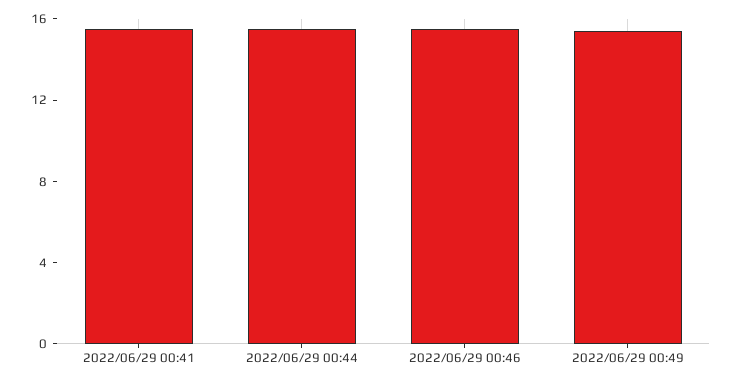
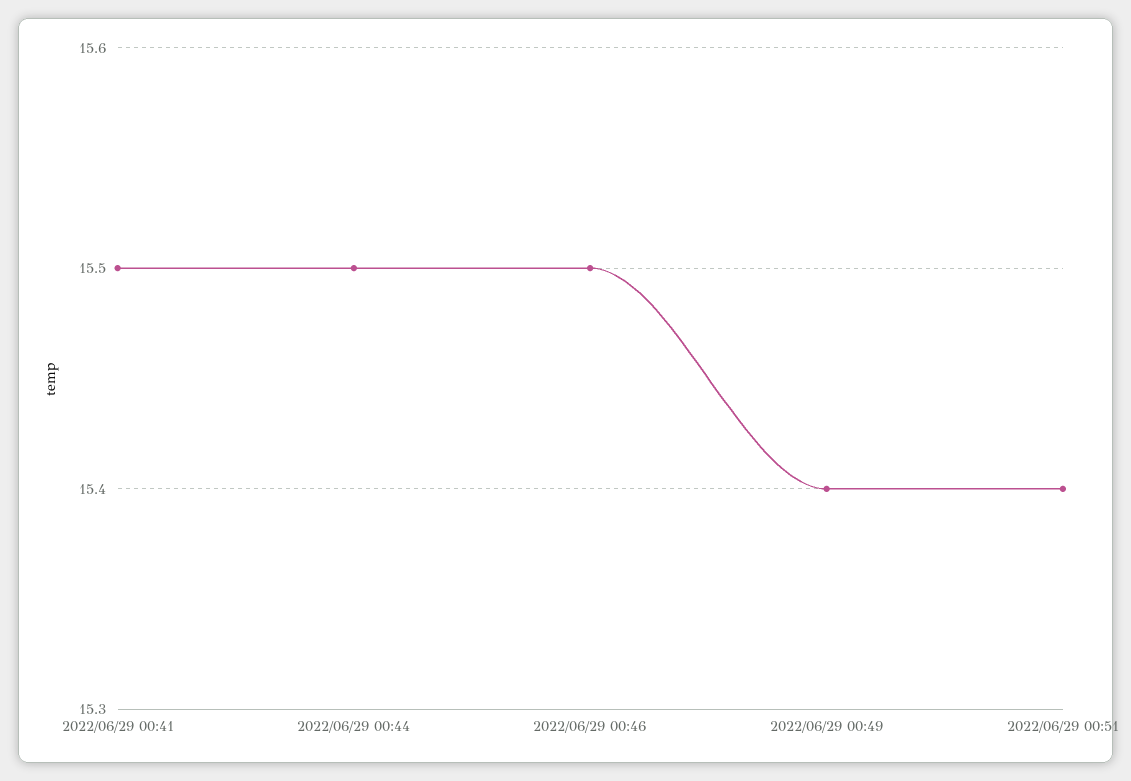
2022/06/29 00:51: none -> 15.4

